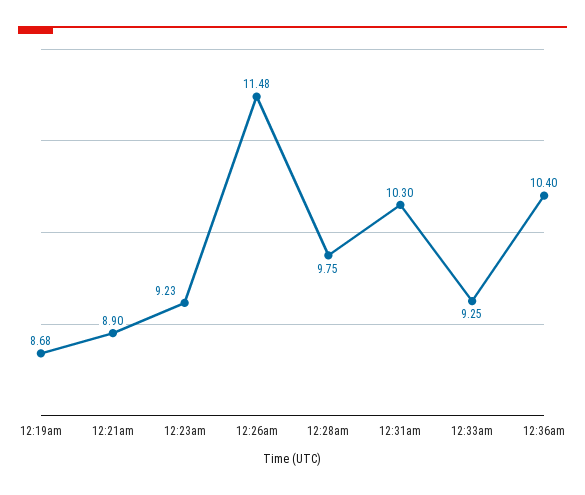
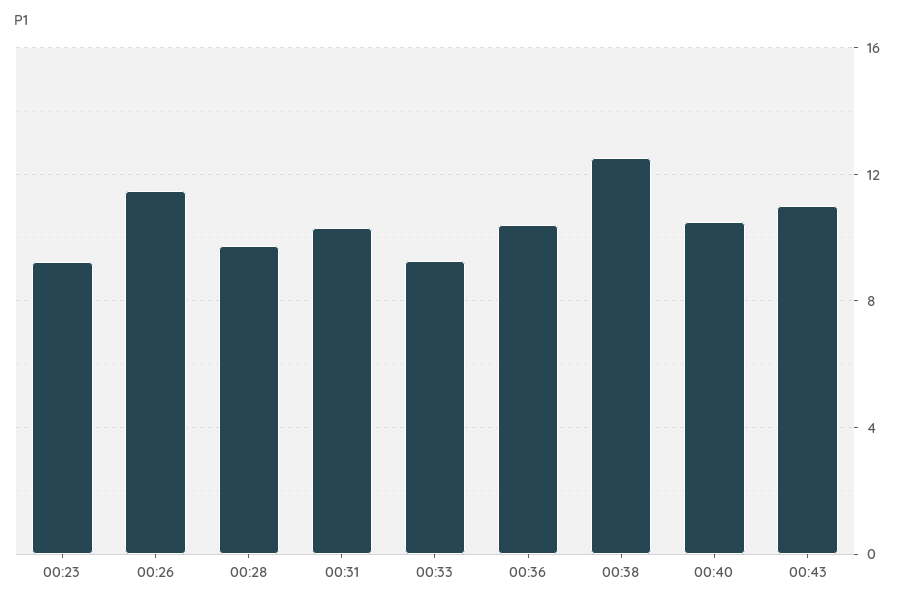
12:19am: 8.68 -> none
12:21am: 8.9 -> none
00:38: none -> 12.5
00:40: none -> 10.5
00:43: none -> 11

